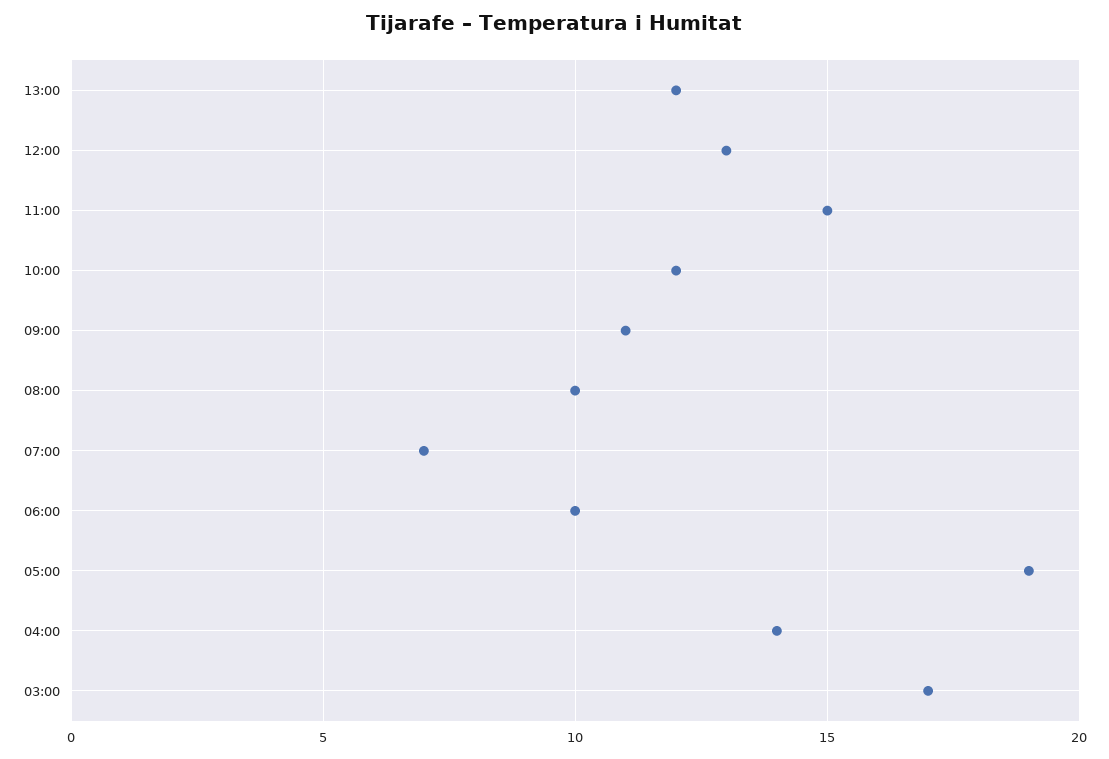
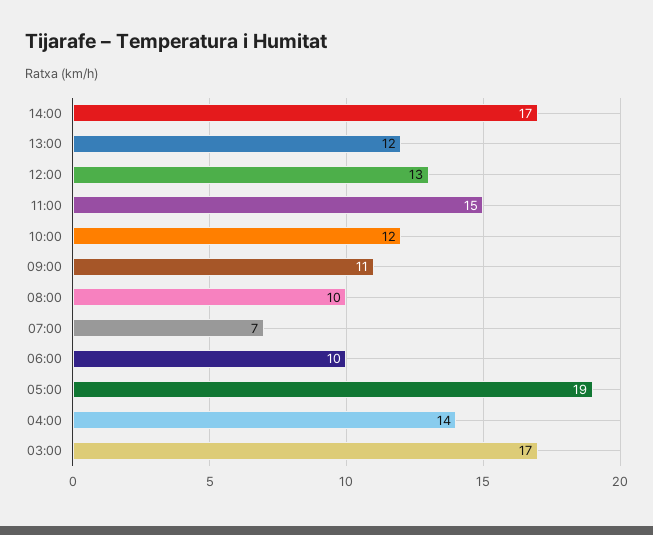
14:00: none -> 17

